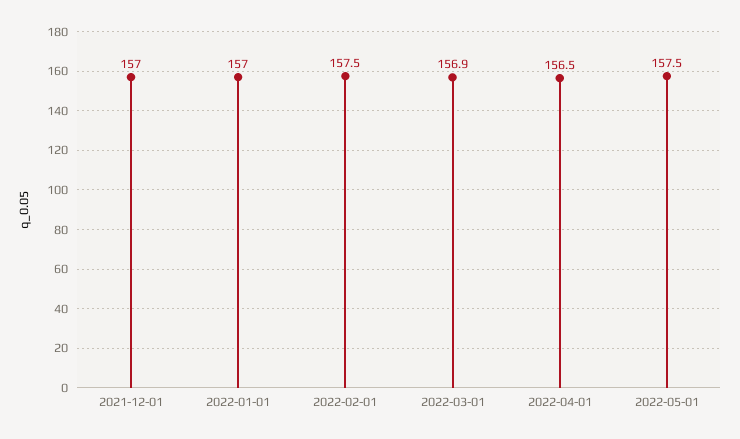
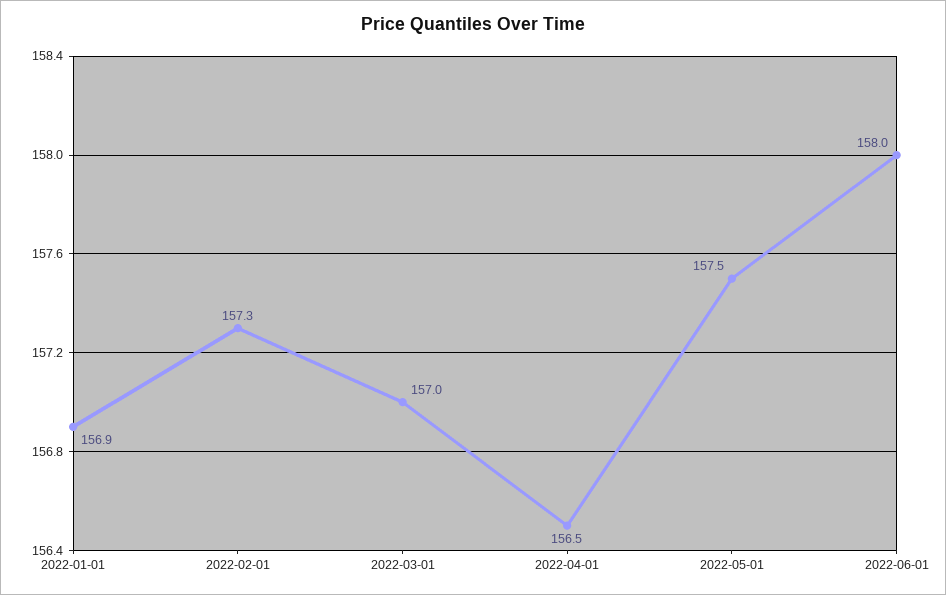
2021-12-01: 157 -> none
2022-01-01: 157 -> 156.9
2022-02-01: 157.5 -> 157.3
2022-03-01: 156.9 -> 157
2022-06-01: none -> 158

